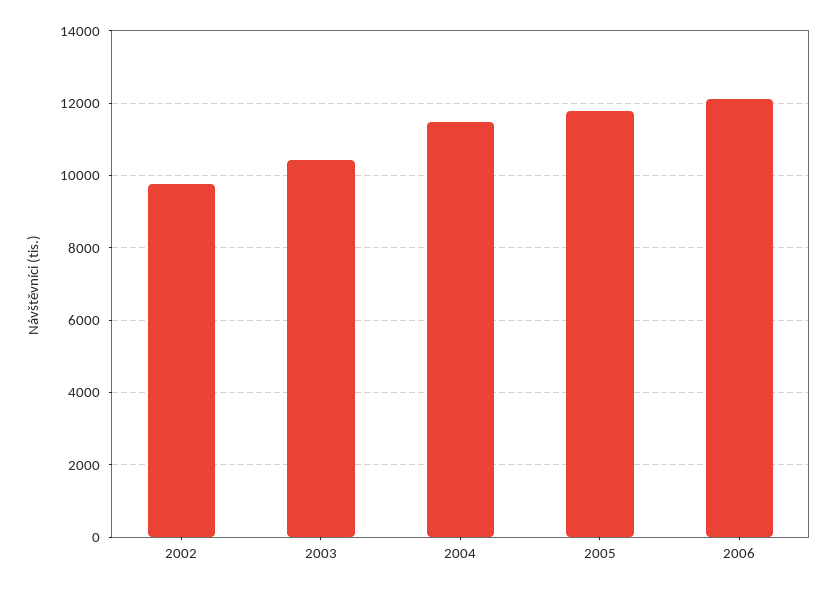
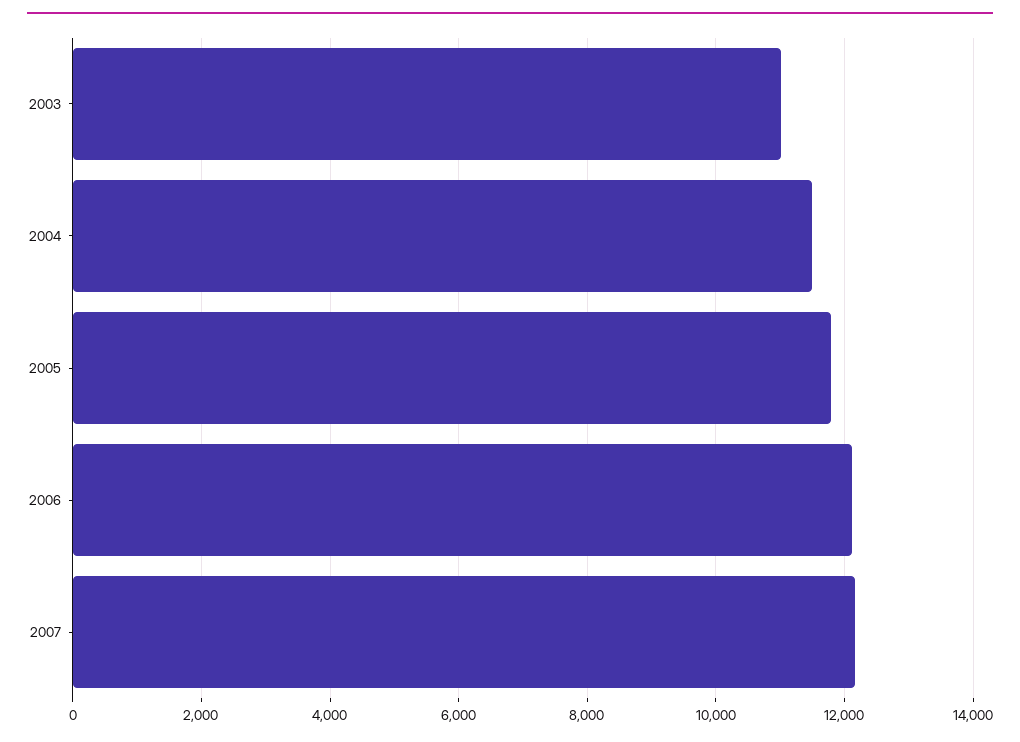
2002: 9800 -> none
2003: 10400 -> 11000
2007: none -> 12200

